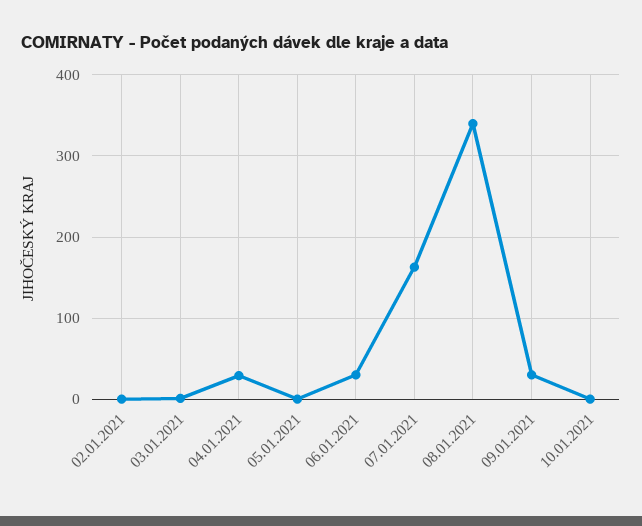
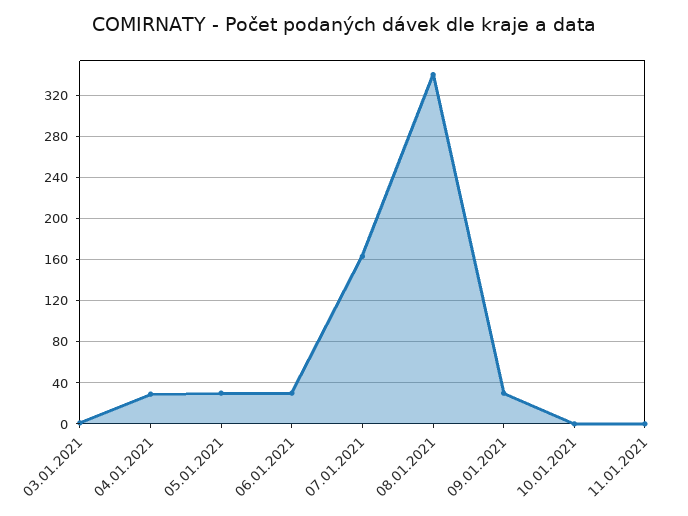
02.01.2021: 0 -> none
05.01.2021: 0 -> 30
11.01.2021: none -> 0

